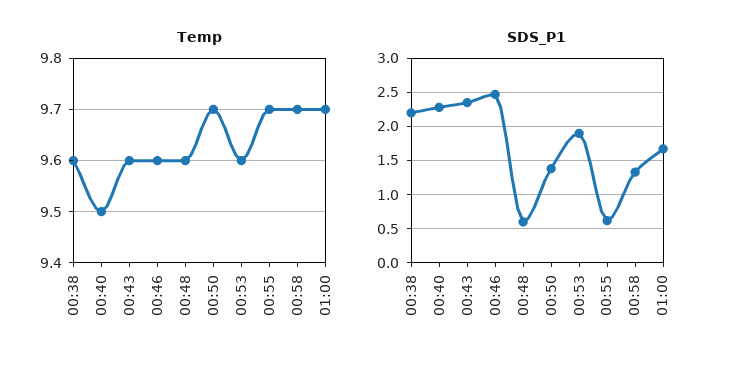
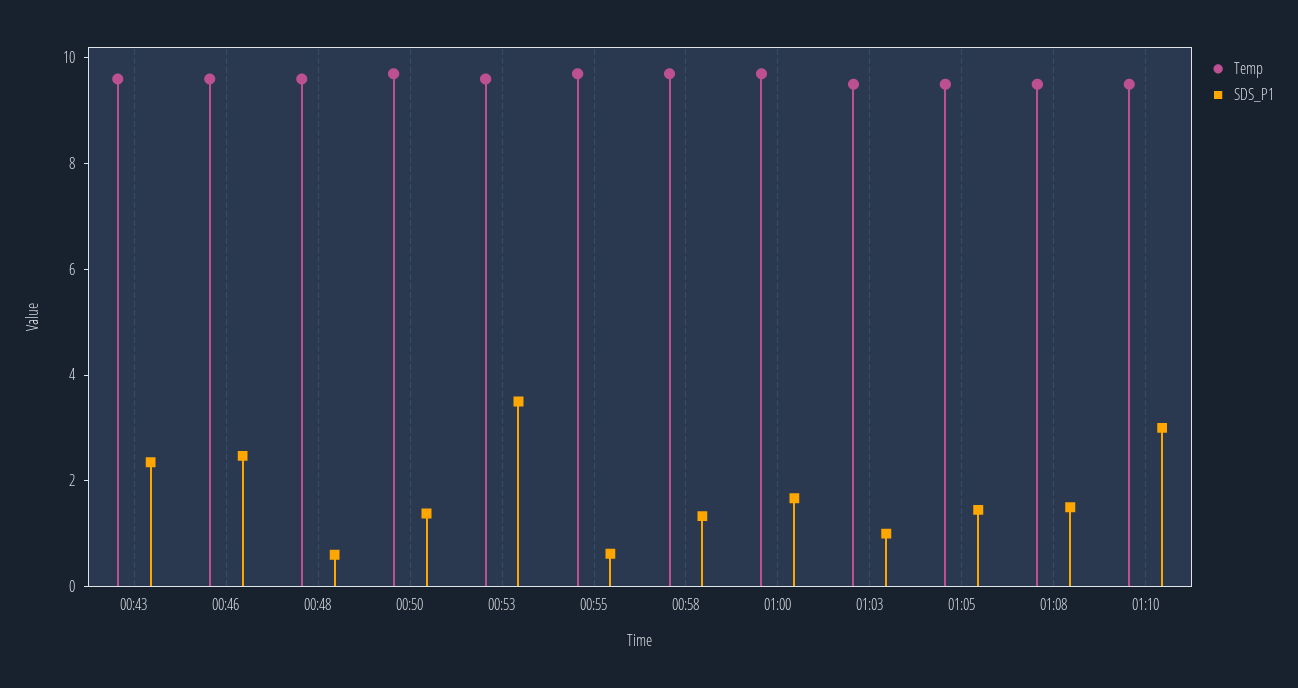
Temp, 00:38: 9.6 -> none
Temp, 00:40: 9.5 -> none
SDS_P1, 00:38: 2.2 -> none
SDS_P1, 00:40: 2.3 -> none
SDS_P1, 00:53: 1.9 -> 3.5
Temp, 01:03: none -> 9.5
SDS_P1, 01:03: none -> 1
Temp, 01:05: none -> 9.5
SDS_P1, 01:05: none -> 1.5
Temp, 01:08: none -> 9.5
SDS_P1, 01:08: none -> 1.5
Temp, 01:10: none -> 9.5
SDS_P1, 01:10: none -> 3

